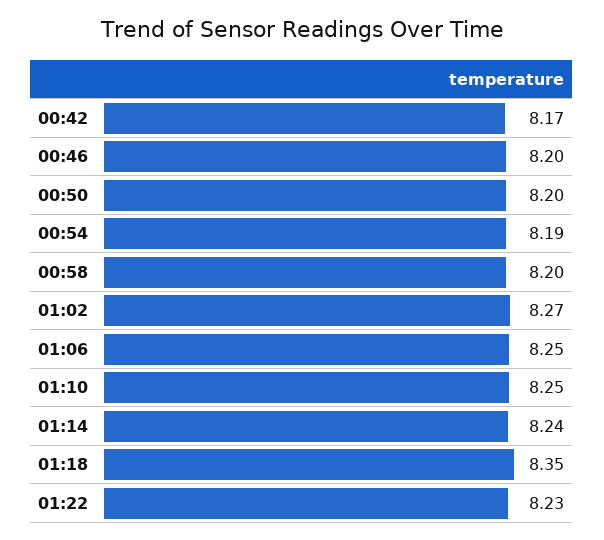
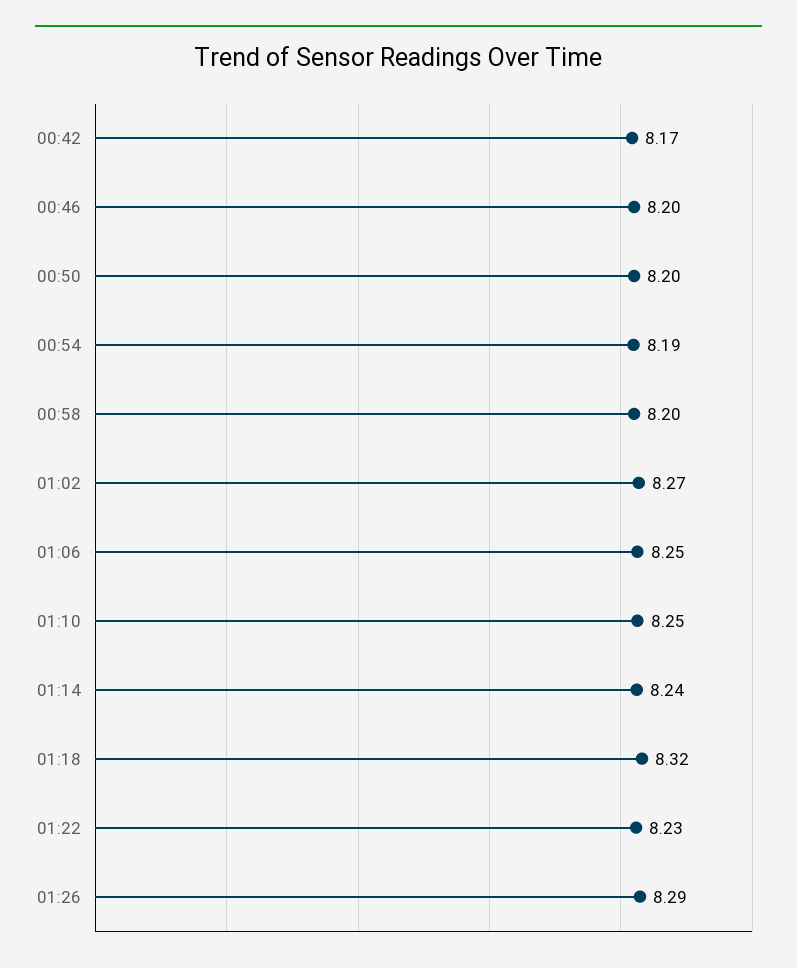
01:18: 8.35 -> 8.32
01:26: none -> 8.29

